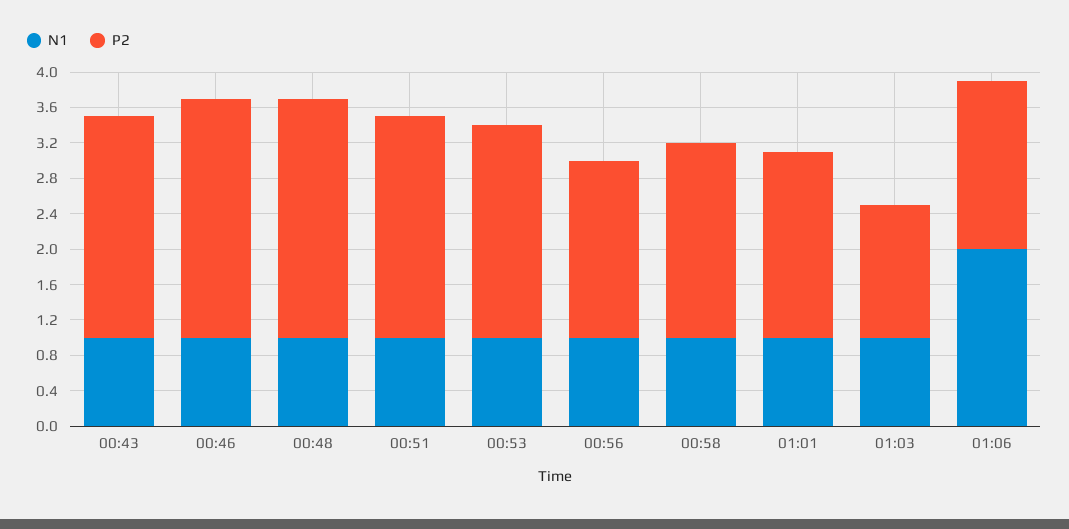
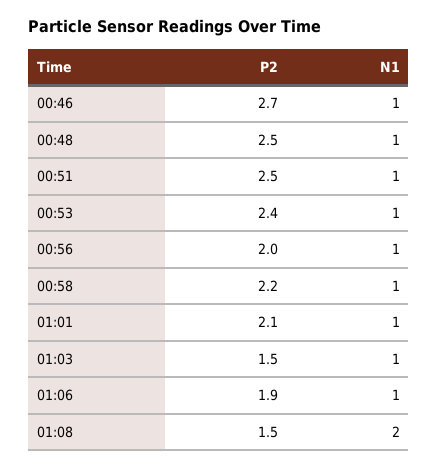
N1, 00:43: 1 -> none
P2, 00:43: 2.5 -> none
P2, 00:48: 2.7 -> 2.5
N1, 01:06: 2 -> 1
P2, 01:08: none -> 1.5
N1, 01:08: none -> 2

